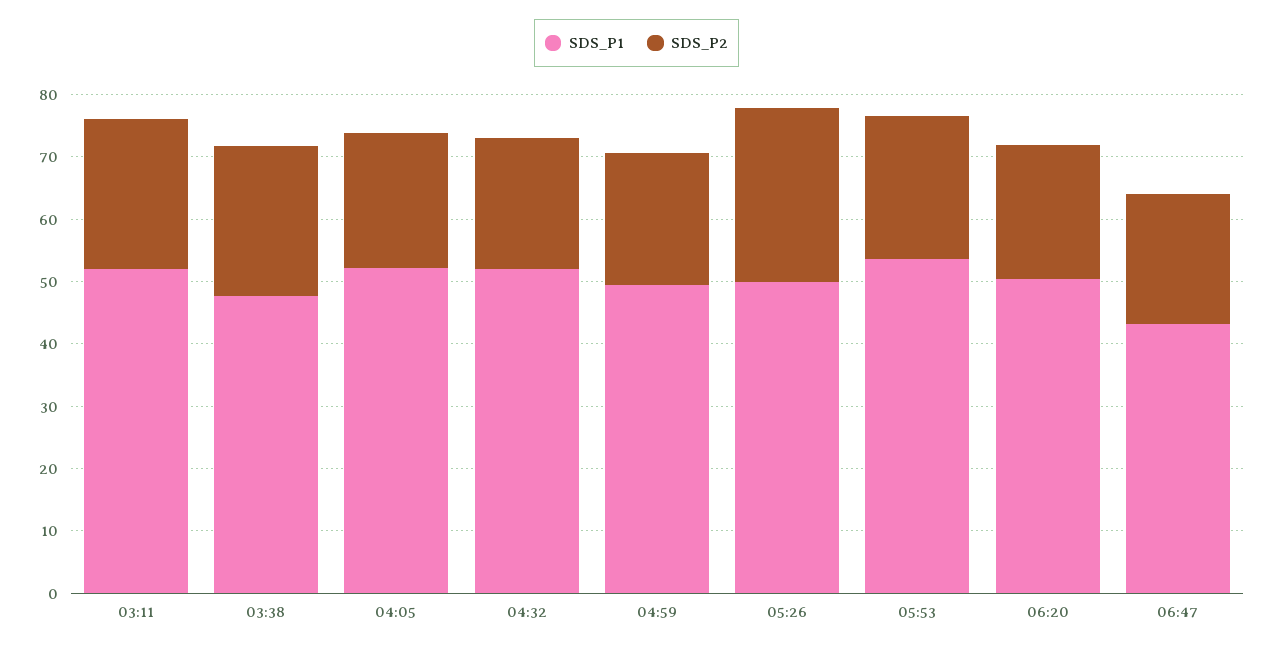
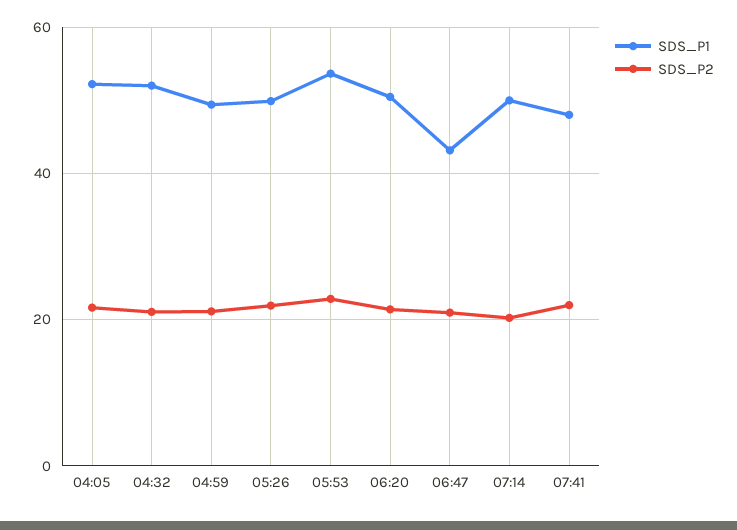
SDS_P1, 03:11: 52 -> none
SDS_P2, 03:11: 24 -> none
SDS_P1, 03:38: 48 -> none
SDS_P2, 03:38: 24 -> none
SDS_P2, 05:26: 28 -> 22
SDS_P1, 07:14: none -> 50
SDS_P2, 07:14: none -> 20
SDS_P1, 07:41: none -> 48
SDS_P2, 07:41: none -> 22

